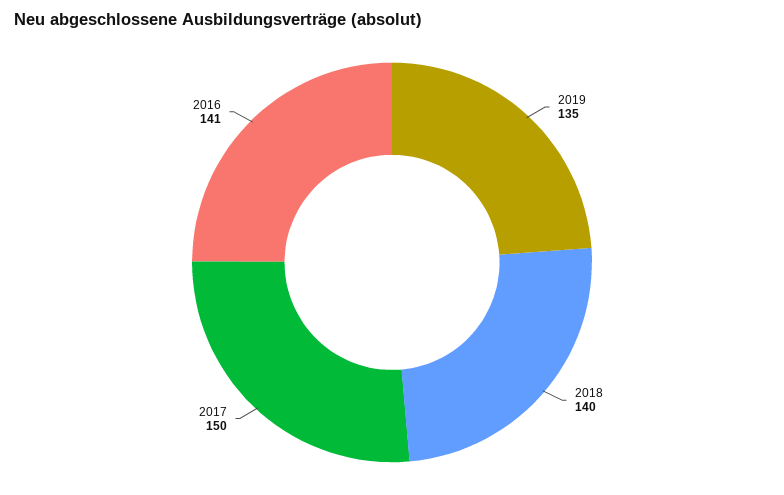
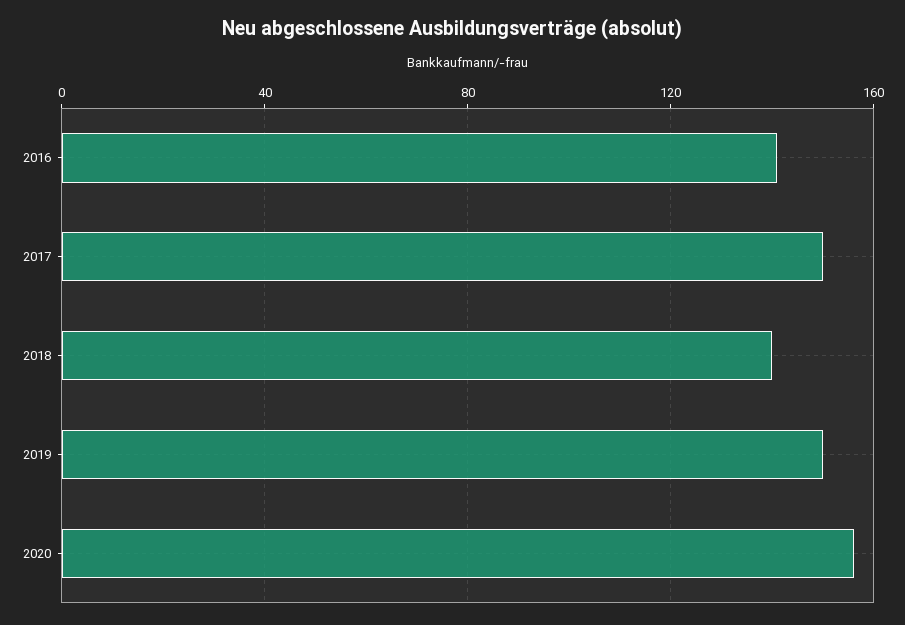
2019: 135 -> 150
2020: none -> 155

